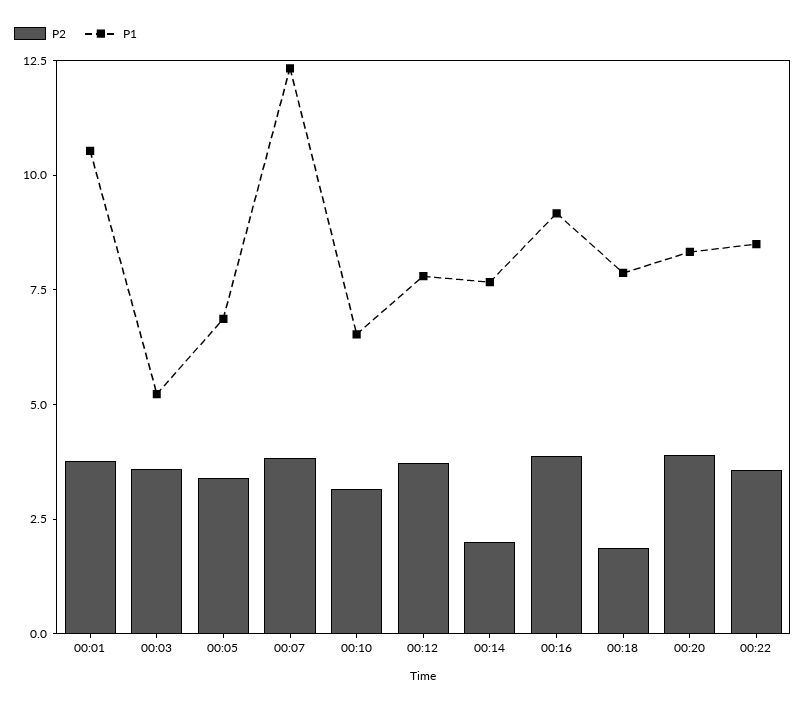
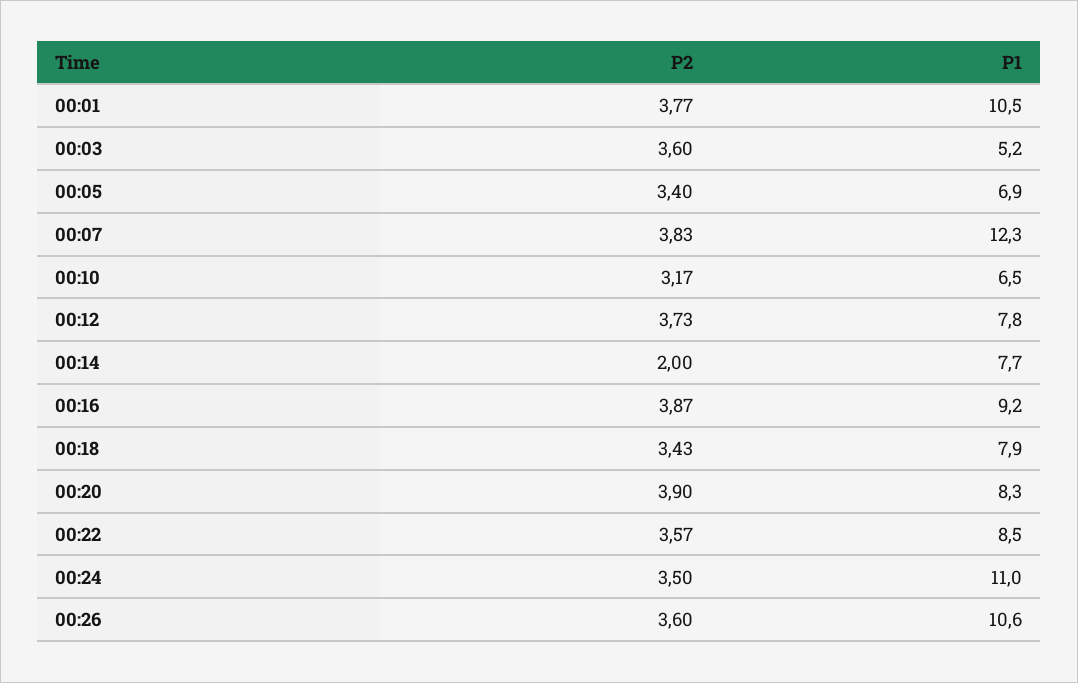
P2, 00:18: 2 -> 3.43
P2, 00:24: none -> 3.5
P1, 00:24: none -> 11
P2, 00:26: none -> 3.6
P1, 00:26: none -> 10.6

